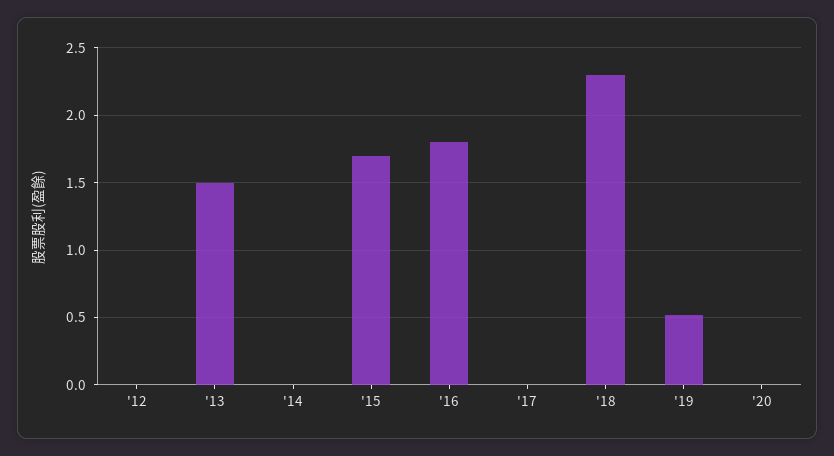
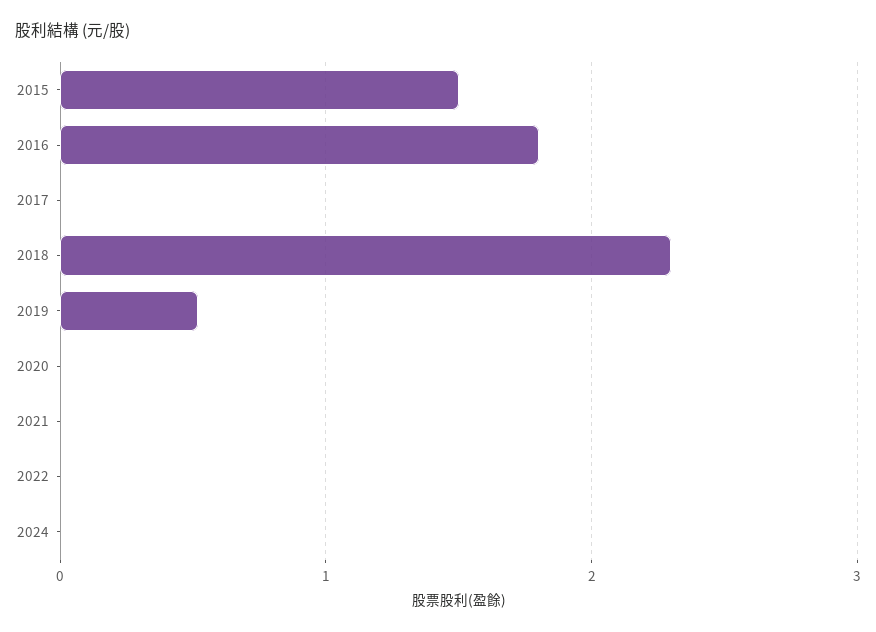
'12: 0 -> none
'13: 1.5 -> none
'14: 0 -> none
'15: 1.7 -> 1.5
2021: none -> 0
2022: none -> 0
2024: none -> 0

